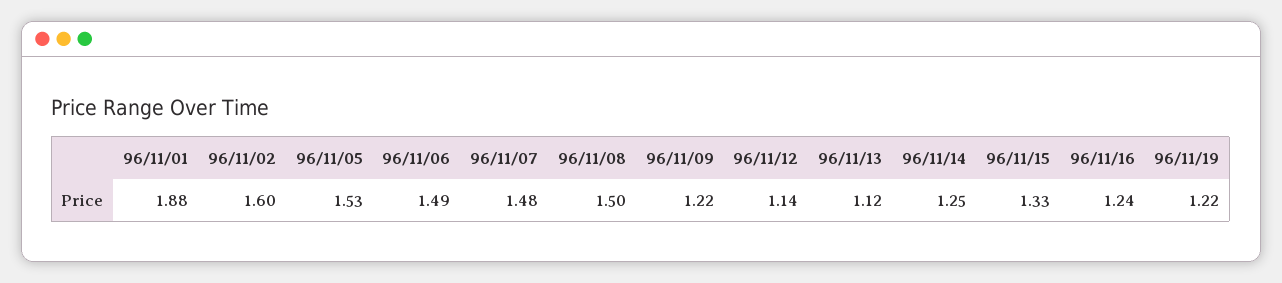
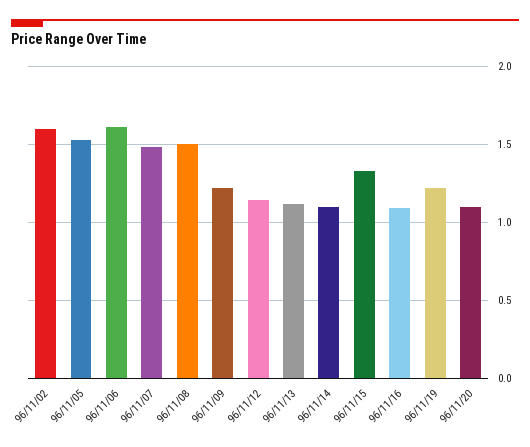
96/11/01: 1.88 -> none
96/11/06: 1.49 -> 1.6
96/11/14: 1.25 -> 1.1
96/11/16: 1.24 -> 1.1
96/11/20: none -> 1.1

